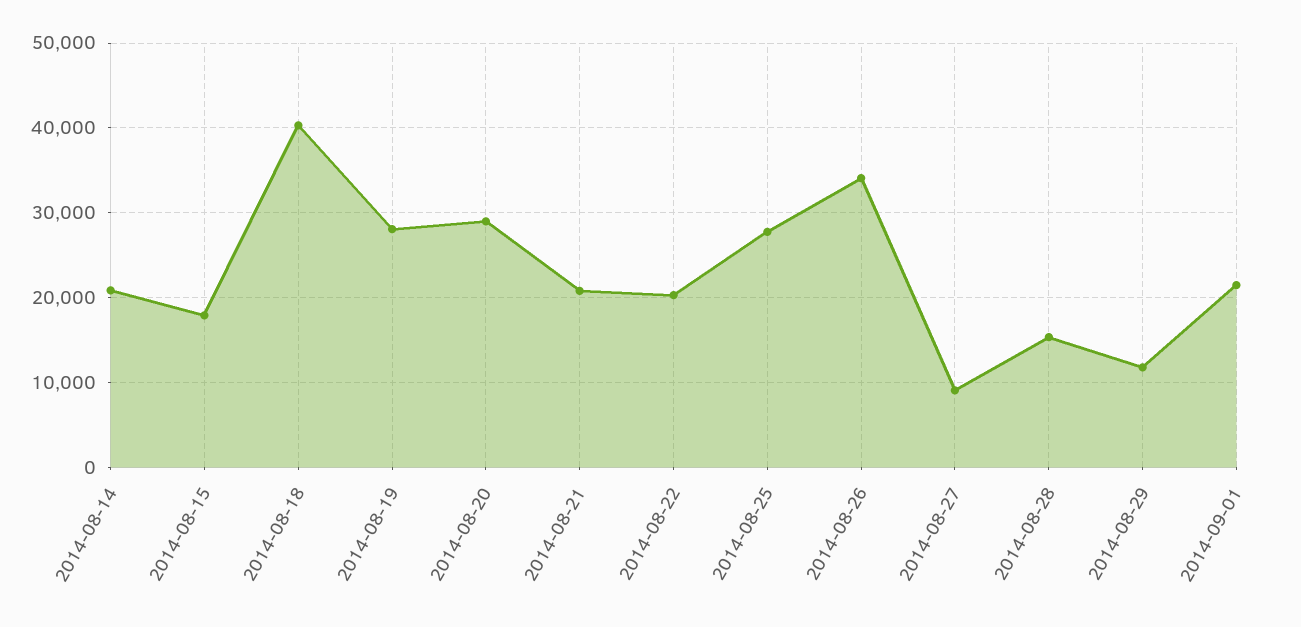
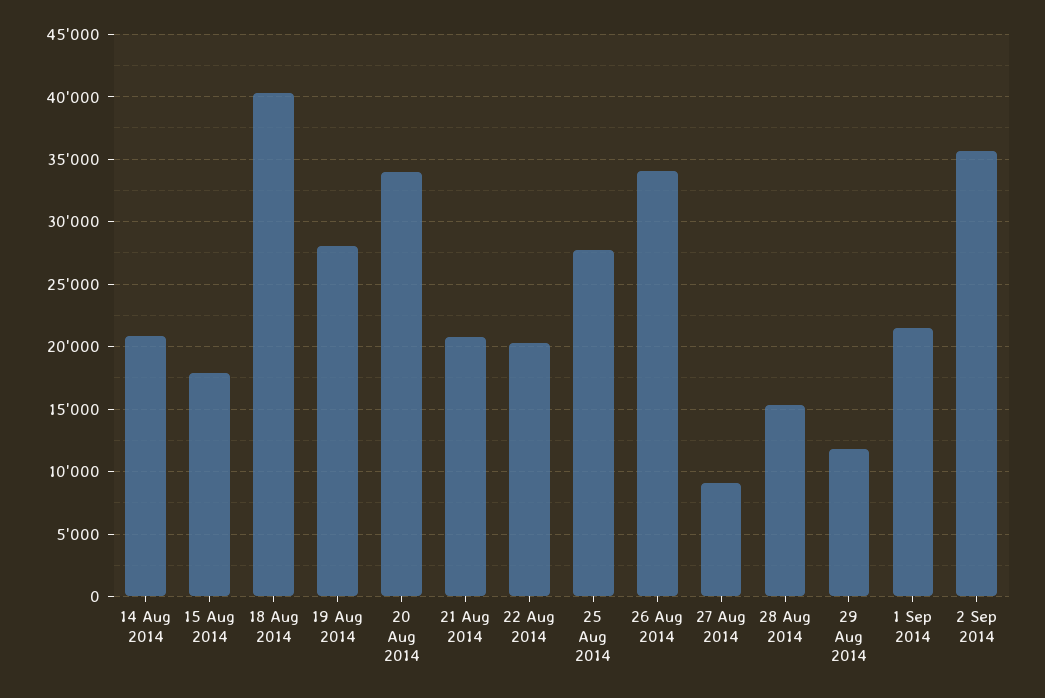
2014-08-20: 29000 -> 34000
2 Sep 2014: none -> 35500

